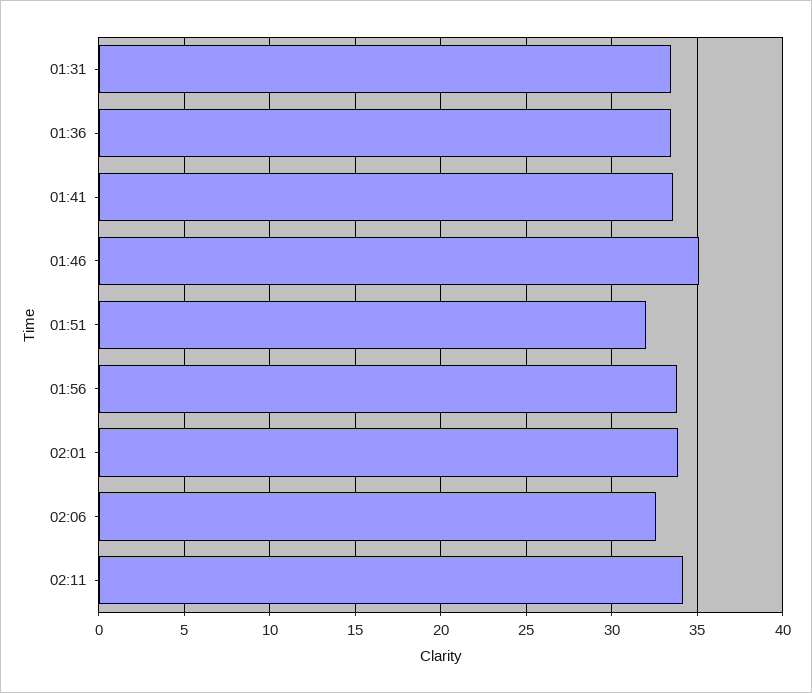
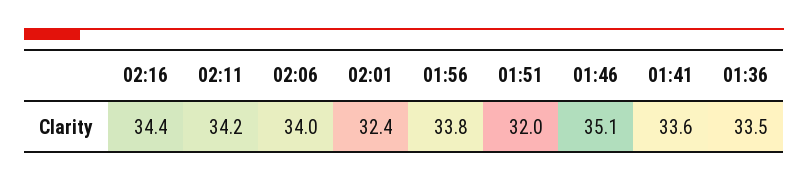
01:31: 33.5 -> none
02:01: 34 -> 32.4
02:06: 32.5 -> 34
02:16: none -> 34.4

